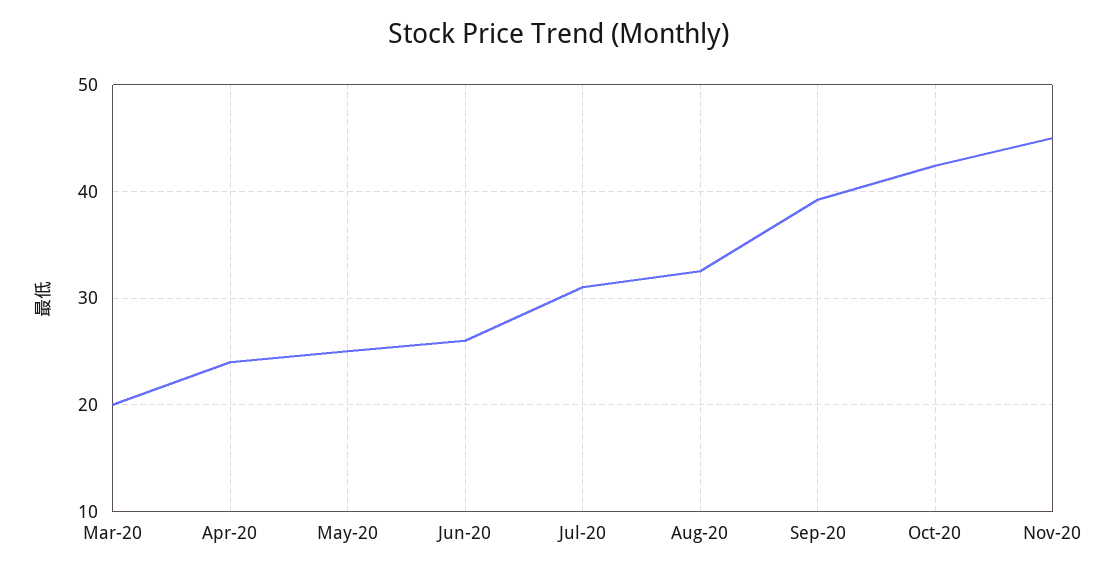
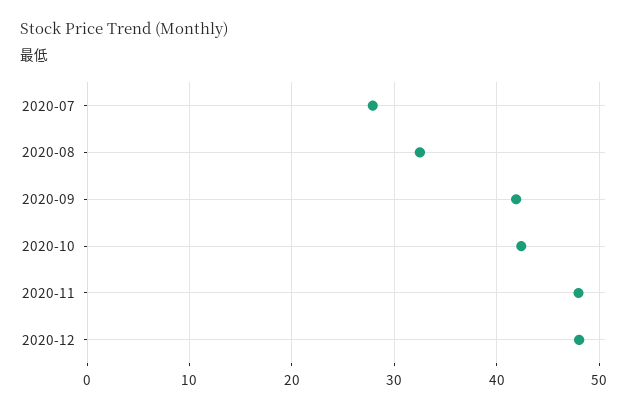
Mar-20: 20 -> none
Apr-20: 24 -> none
May-20: 25 -> none
Jun-20: 26 -> none
Jul-20: 31 -> 28
Sep-20: 39 -> 42
Nov-20: 45 -> 48
2020-12: none -> 48

